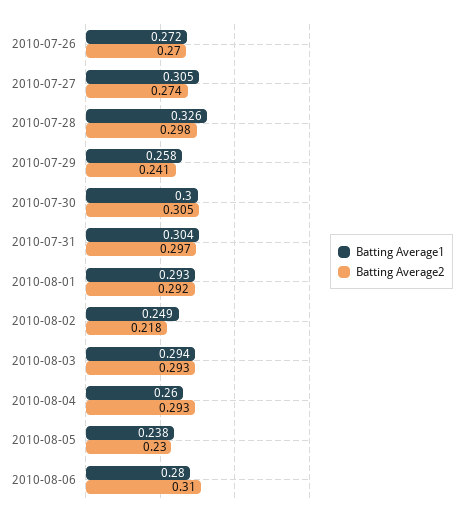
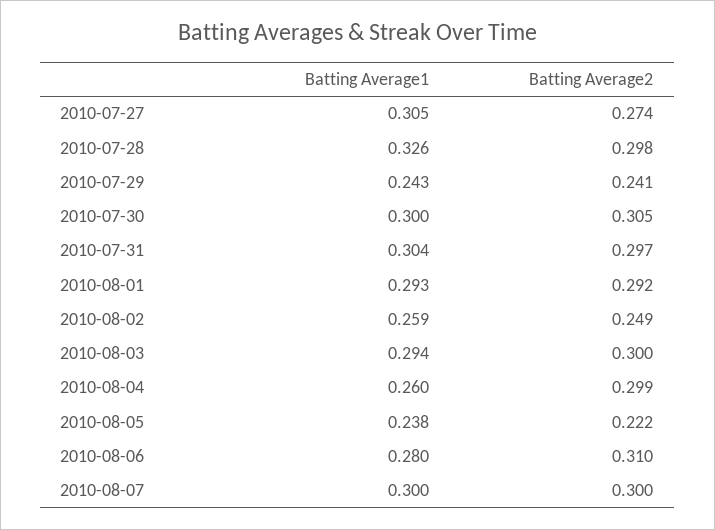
Batting Average1, 2010-07-26: 0.272 -> none
Batting Average2, 2010-07-26: 0.27 -> none
Batting Average1, 2010-07-29: 0.258 -> 0.243
Batting Average1, 2010-08-02: 0.249 -> 0.259
Batting Average2, 2010-08-02: 0.218 -> 0.249
Batting Average2, 2010-08-03: 0.293 -> 0.3
Batting Average2, 2010-08-04: 0.293 -> 0.299
Batting Average2, 2010-08-05: 0.23 -> 0.222
Batting Average1, 2010-08-07: none -> 0.3
Batting Average2, 2010-08-07: none -> 0.3

